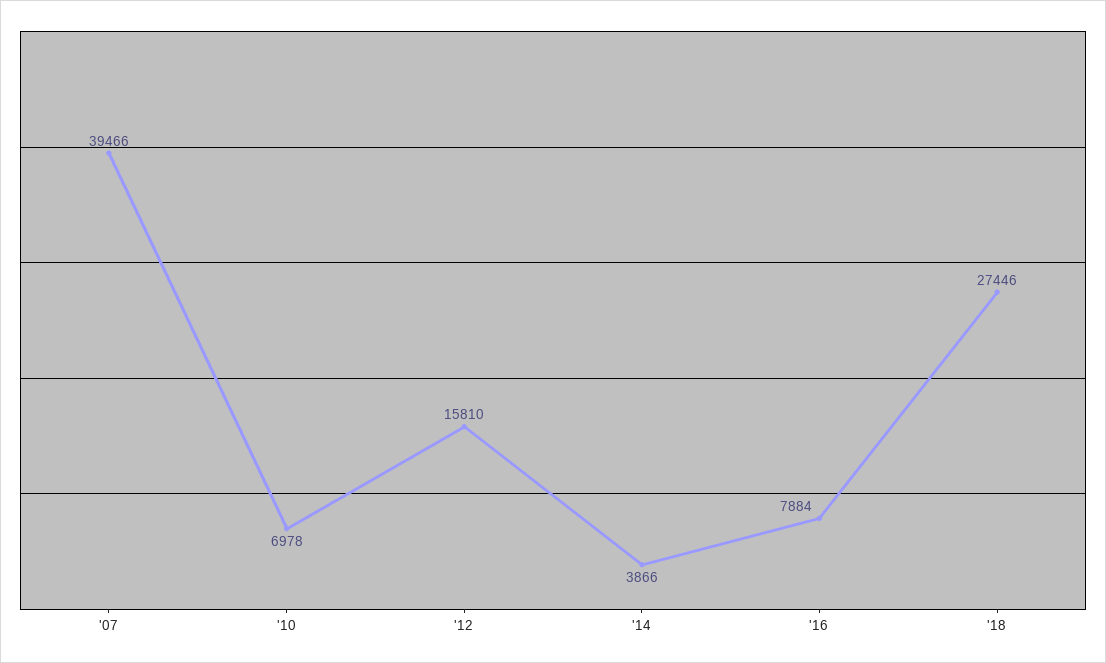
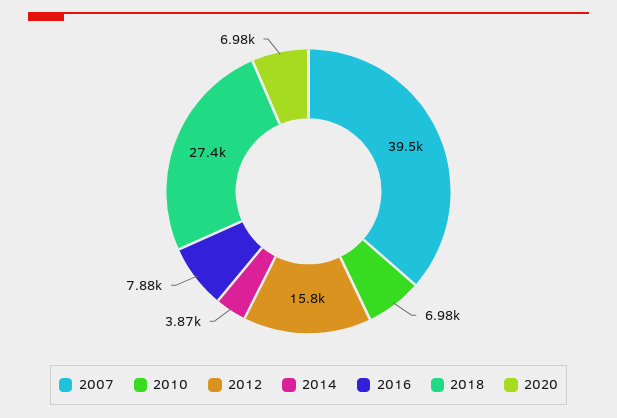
2020: none -> 6980

